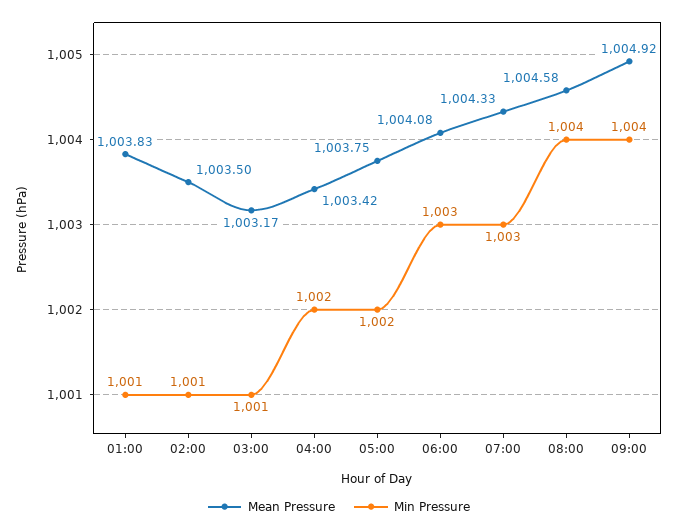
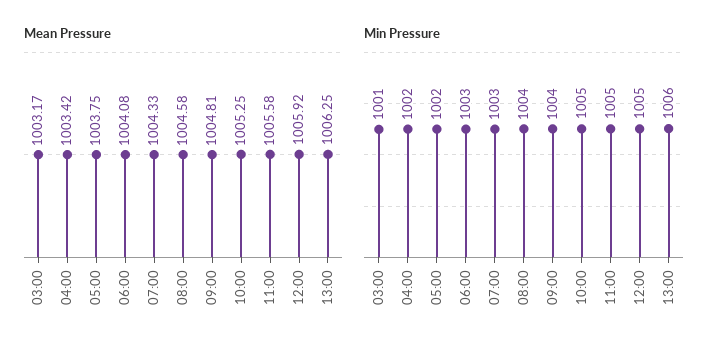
Mean Pressure, 01:00: 1003.83 -> none
Min Pressure, 01:00: 1001 -> none
Mean Pressure, 02:00: 1003.5 -> none
Min Pressure, 02:00: 1001 -> none
Mean Pressure, 09:00: 1004.92 -> 1004.81
Mean Pressure, 10:00: none -> 1005.25
Mean Pressure, 11:00: none -> 1005.58
Mean Pressure, 12:00: none -> 1005.92
Mean Pressure, 13:00: none -> 1006.25
Min Pressure, 10:00: none -> 1005
Min Pressure, 11:00: none -> 1005
Min Pressure, 12:00: none -> 1005
Min Pressure, 13:00: none -> 1006

